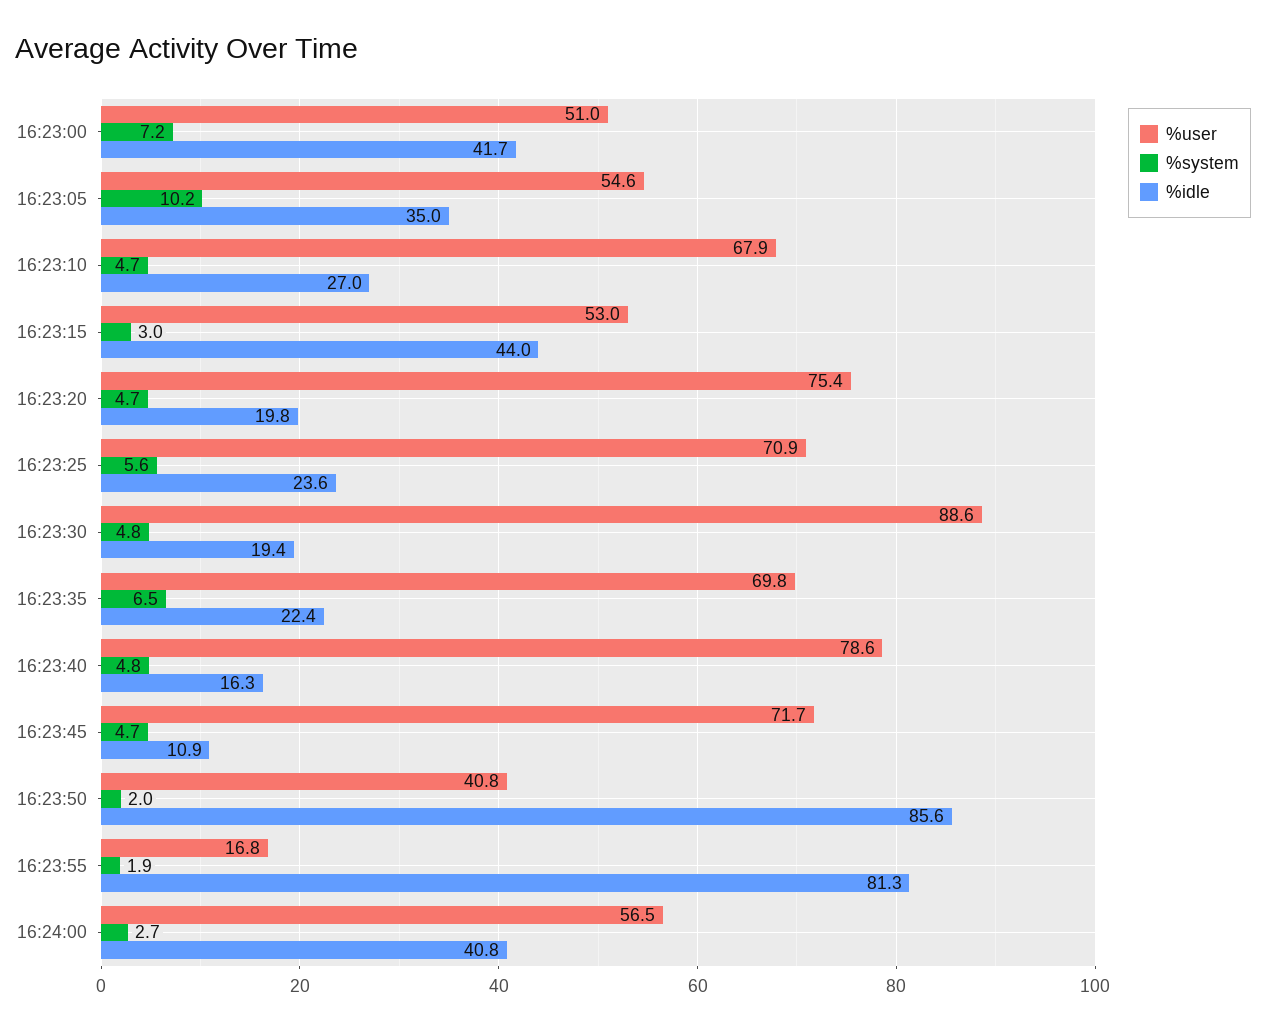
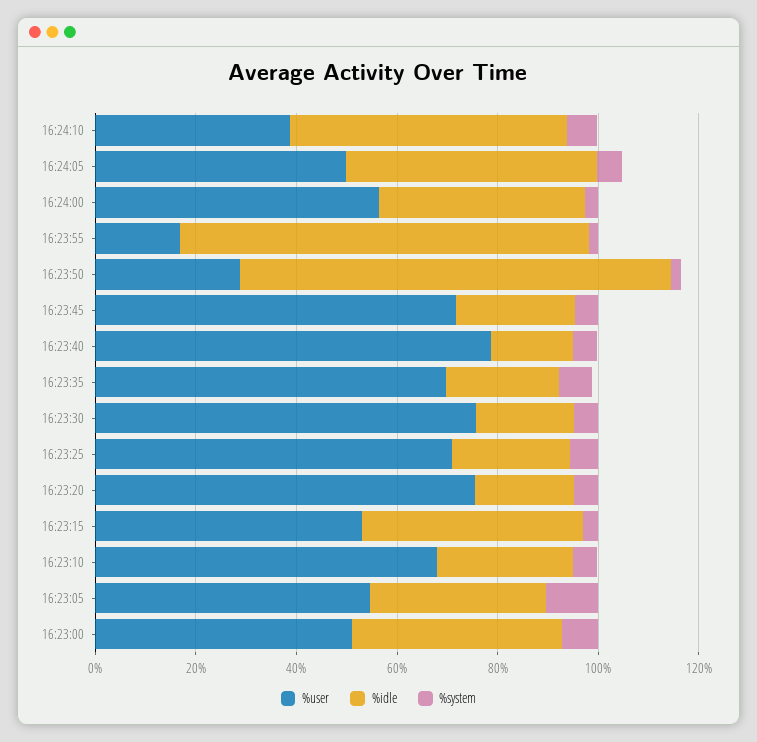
%user, 16:23:30: 88.6 -> 75
%idle, 16:23:45: 10.9 -> 25
%user, 16:23:50: 40.8 -> 30
%user, 16:24:10: none -> 40
%idle, 16:24:10: none -> 55
%system, 16:24:10: none -> 5
%user, 16:24:05: none -> 50
%idle, 16:24:05: none -> 50
%system, 16:24:05: none -> 5

